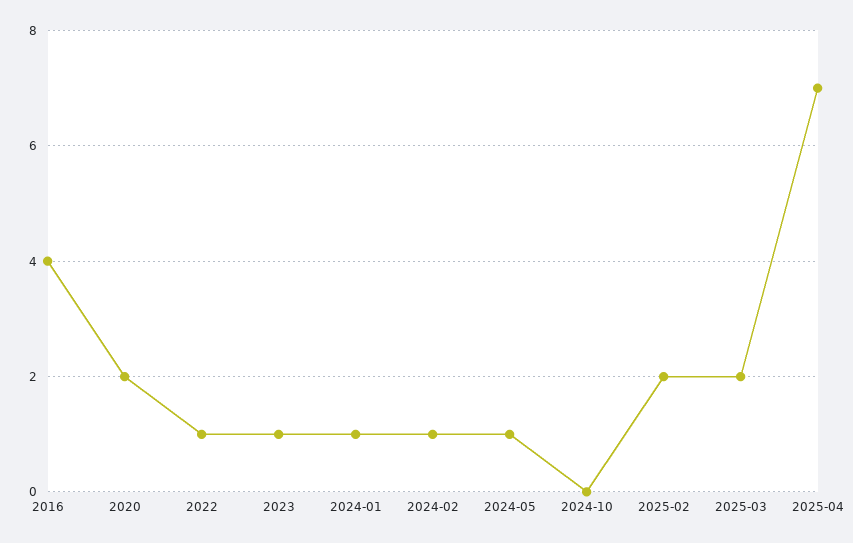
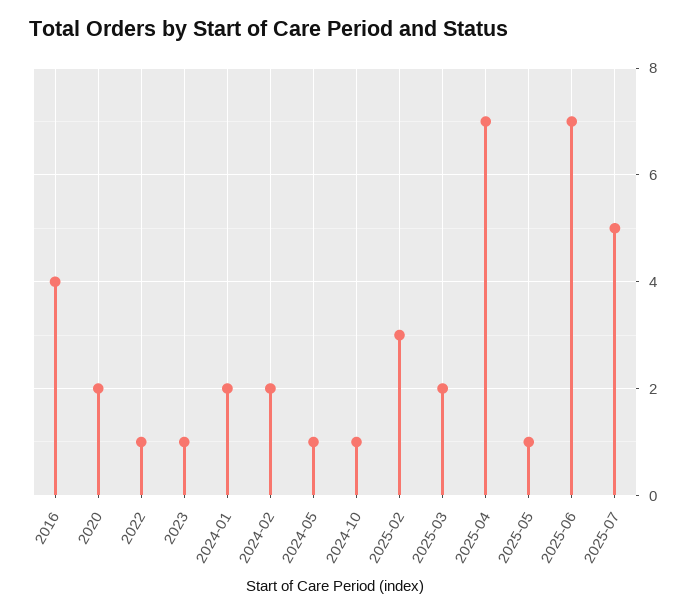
2024-01: 1 -> 2
2024-02: 1 -> 2
2024-10: 0 -> 1
2025-02: 2 -> 3
2025-05: none -> 1
2025-06: none -> 7
2025-07: none -> 5

